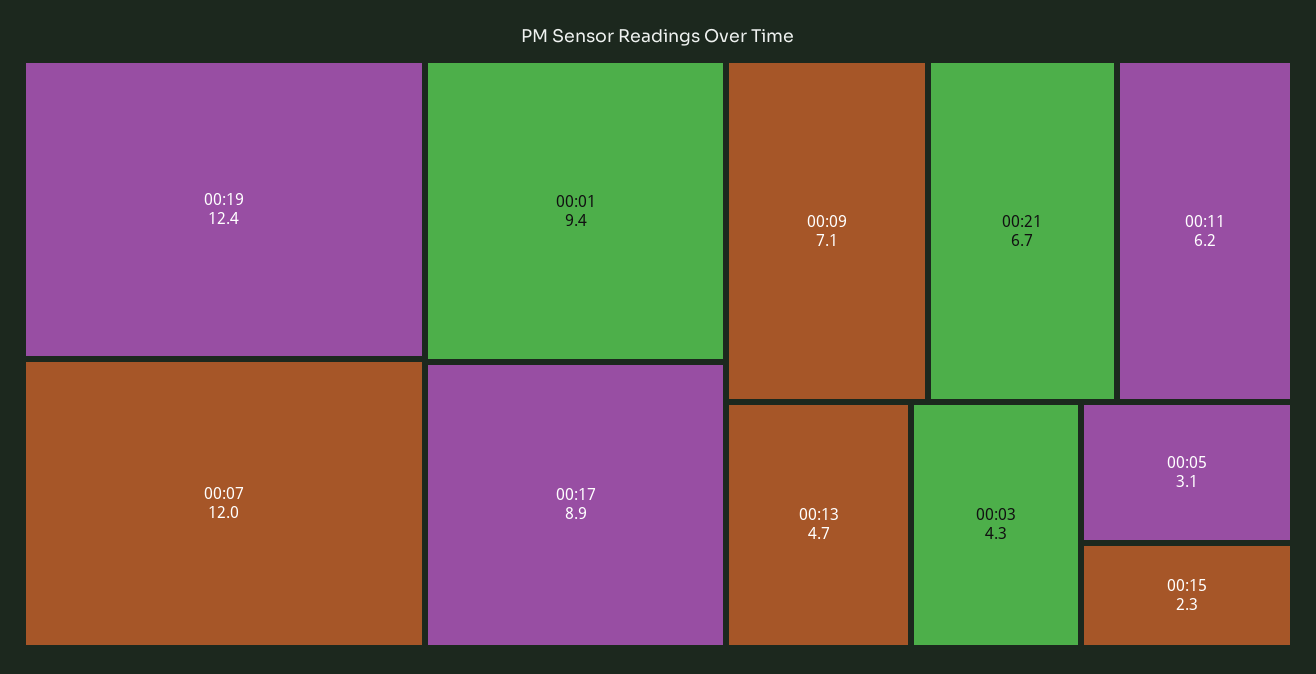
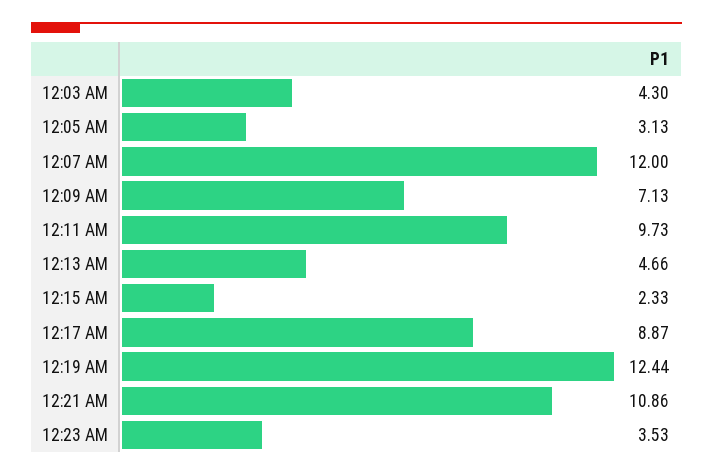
00:01: 9.4 -> none
00:21: 6.7 -> 10.86
00:11: 6.2 -> 9.73
12:23 AM: none -> 3.53

